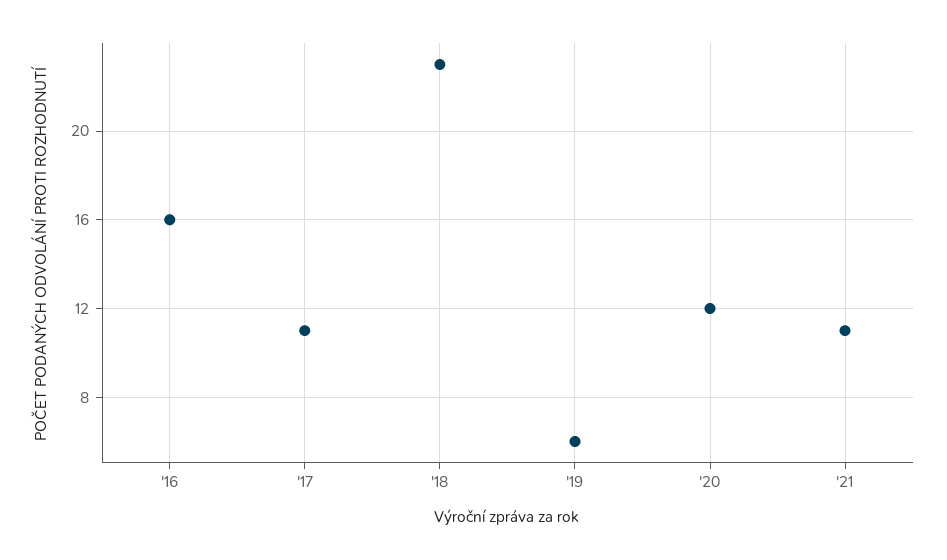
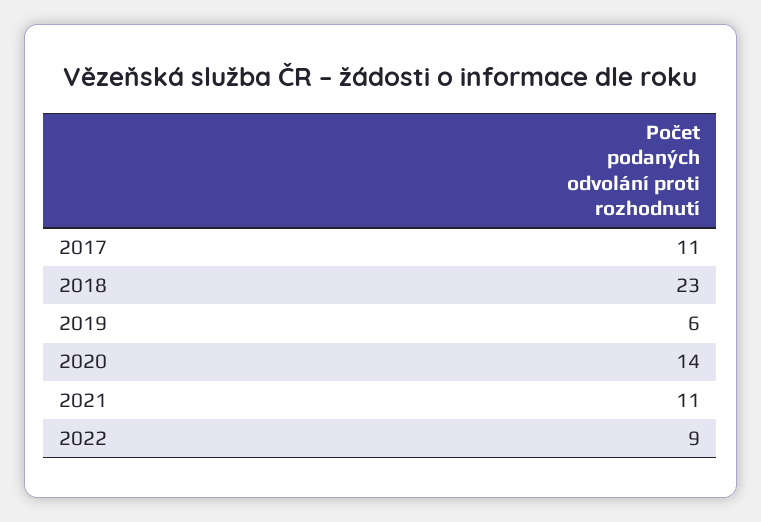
'16: 16 -> none
'20: 12 -> 14
2022: none -> 9

